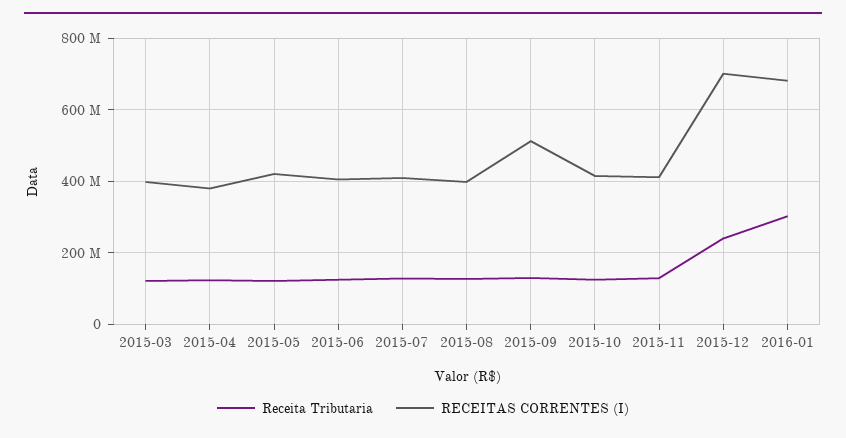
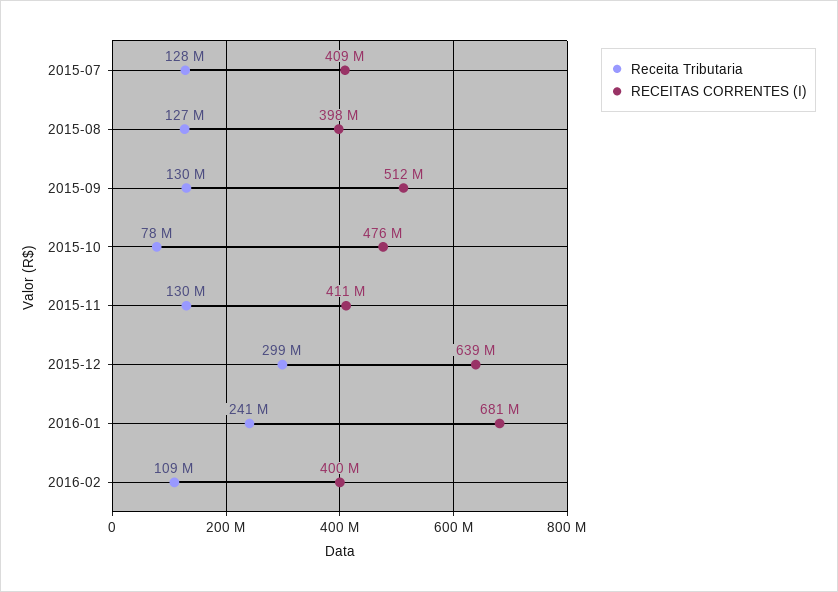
Receita Tributaria, 2015-03: 120000000 -> none
RECEITAS CORRENTES (I), 2015-03: 400000000 -> none
Receita Tributaria, 2015-04: 120000000 -> none
RECEITAS CORRENTES (I), 2015-04: 380000000 -> none
Receita Tributaria, 2015-05: 120000000 -> none
RECEITAS CORRENTES (I), 2015-05: 420000000 -> none
Receita Tributaria, 2015-06: 120000000 -> none
RECEITAS CORRENTES (I), 2015-06: 400000000 -> none
Receita Tributaria, 2015-10: 120000000 -> 78000000
RECEITAS CORRENTES (I), 2015-10: 420000000 -> 476000000
Receita Tributaria, 2015-12: 240000000 -> 299000000
RECEITAS CORRENTES (I), 2015-12: 700000000 -> 639000000
Receita Tributaria, 2016-01: 300000000 -> 241000000
Receita Tributaria, 2016-02: none -> 109000000
RECEITAS CORRENTES (I), 2016-02: none -> 400000000

